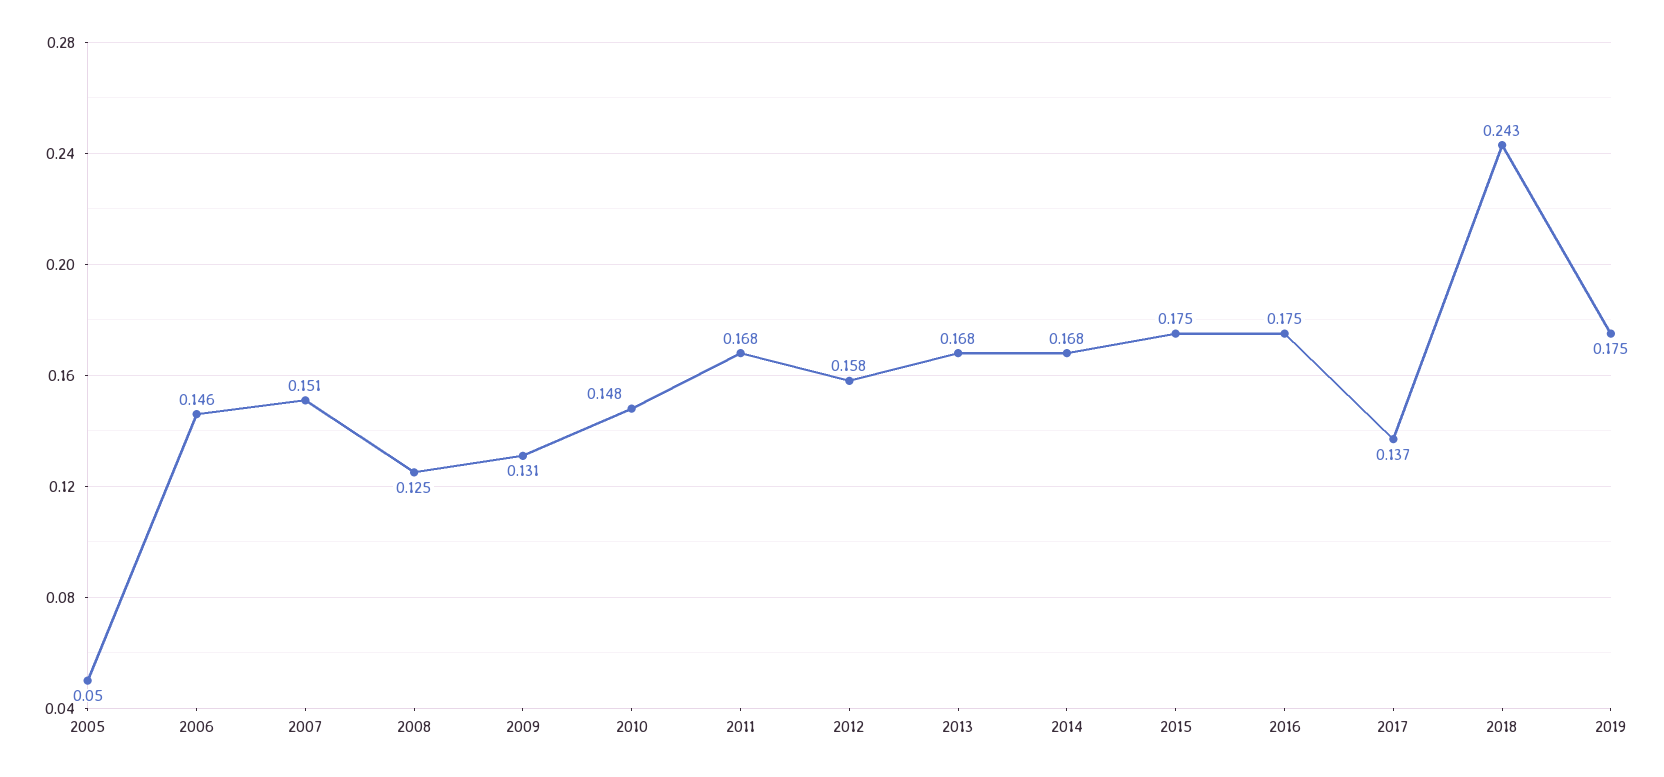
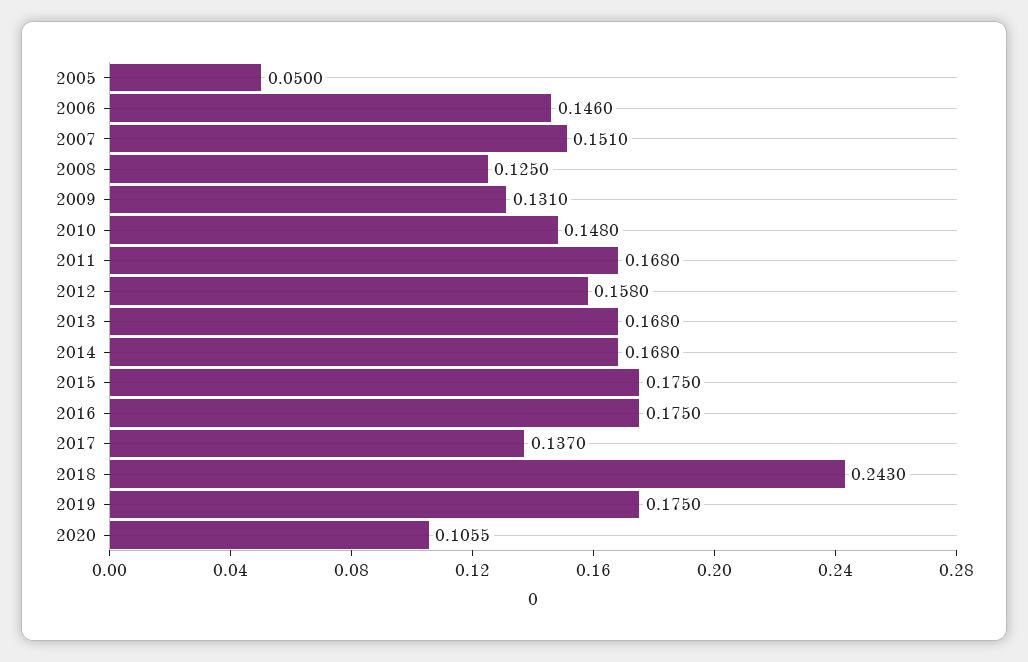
2020: none -> 0.1055

